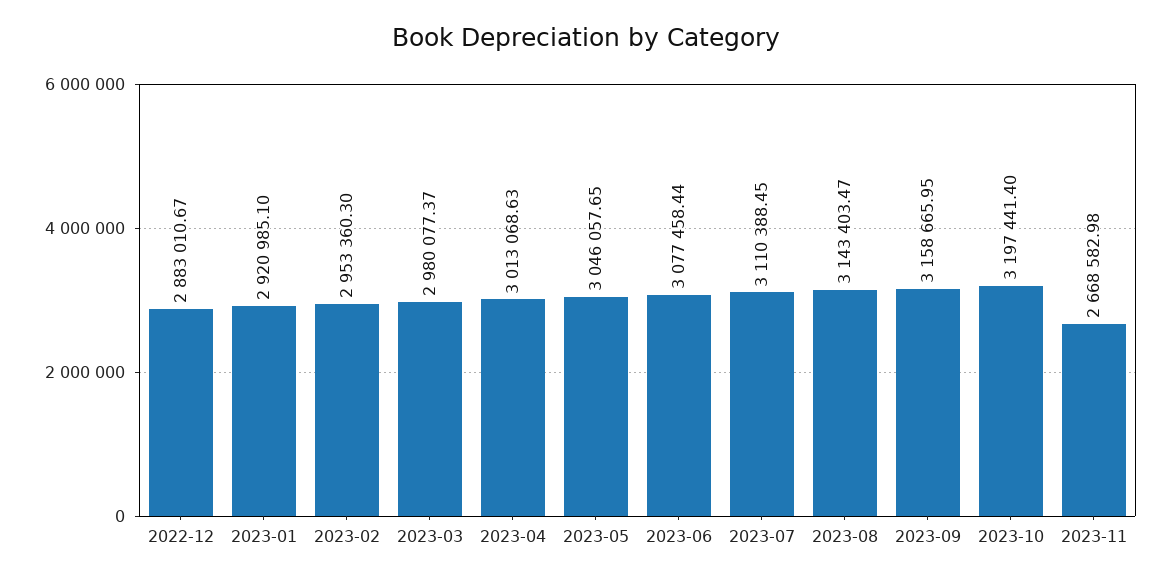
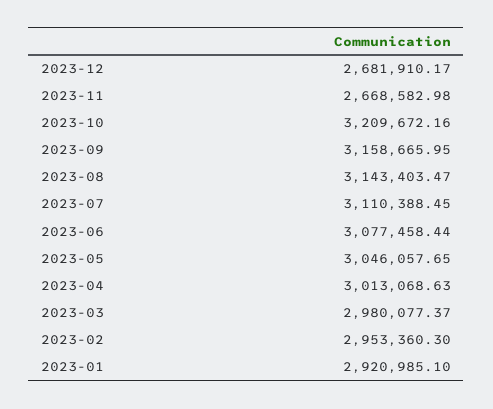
2022-12: 2883010.67 -> none
2023-10: 3197441.4 -> 3209672.16
2023-12: none -> 2681910.17

